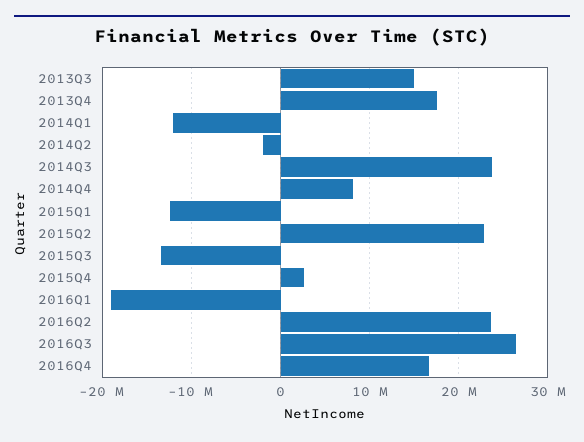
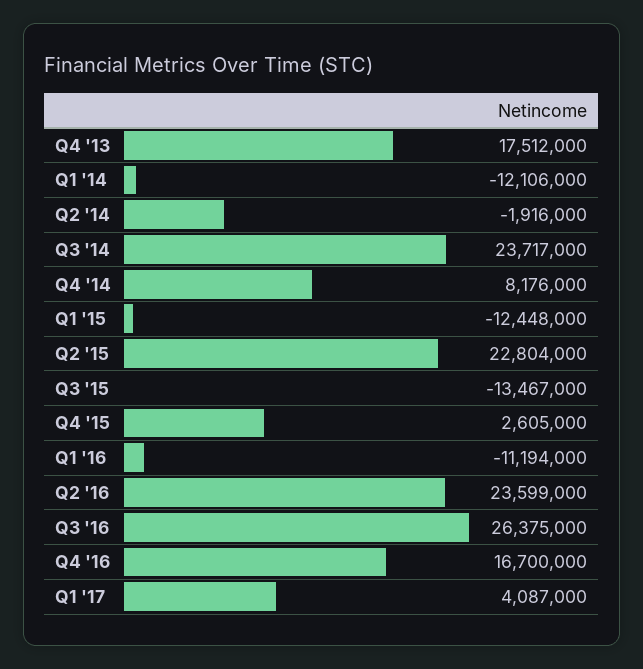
2013Q3: 15000000 -> none
2016Q1: -19000000 -> -11194000
Q1 '17: none -> 4087000

